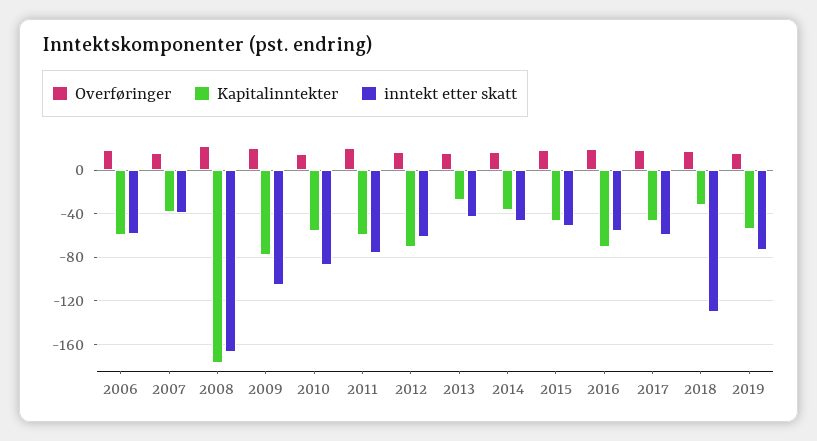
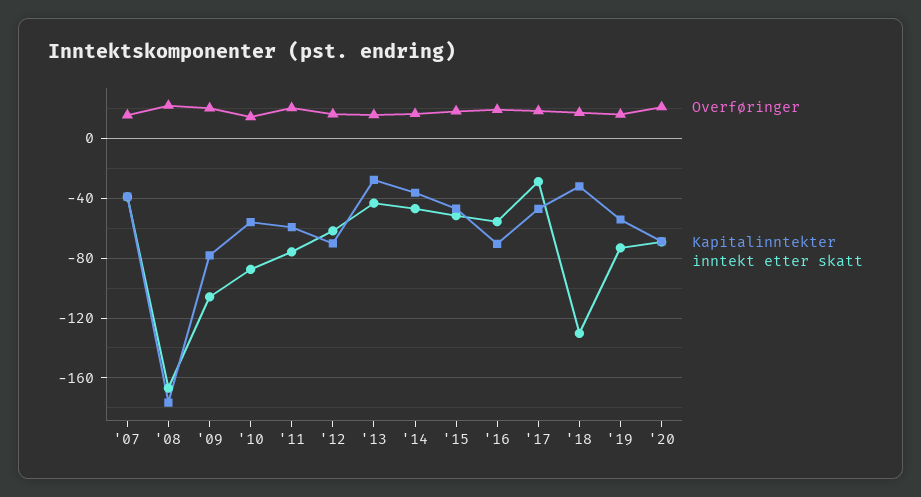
Overføringer, 2006: 20 -> none
Kapitalinntekter, 2006: -60 -> none
inntekt etter skatt, 2006: -60 -> none
inntekt etter skatt, 2017: -60 -> -30
Overføringer, '20: none -> 20
Kapitalinntekter, '20: none -> -70
inntekt etter skatt, '20: none -> -70

